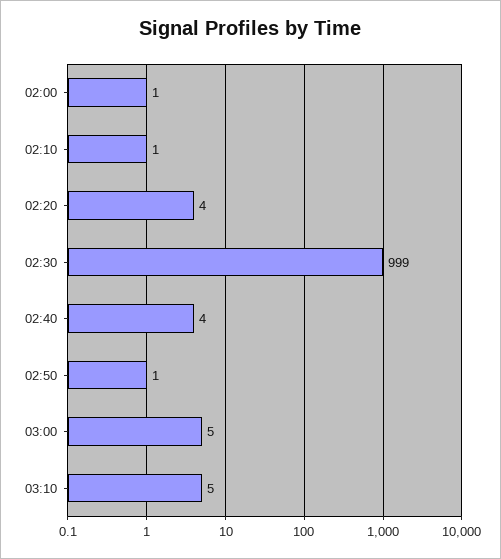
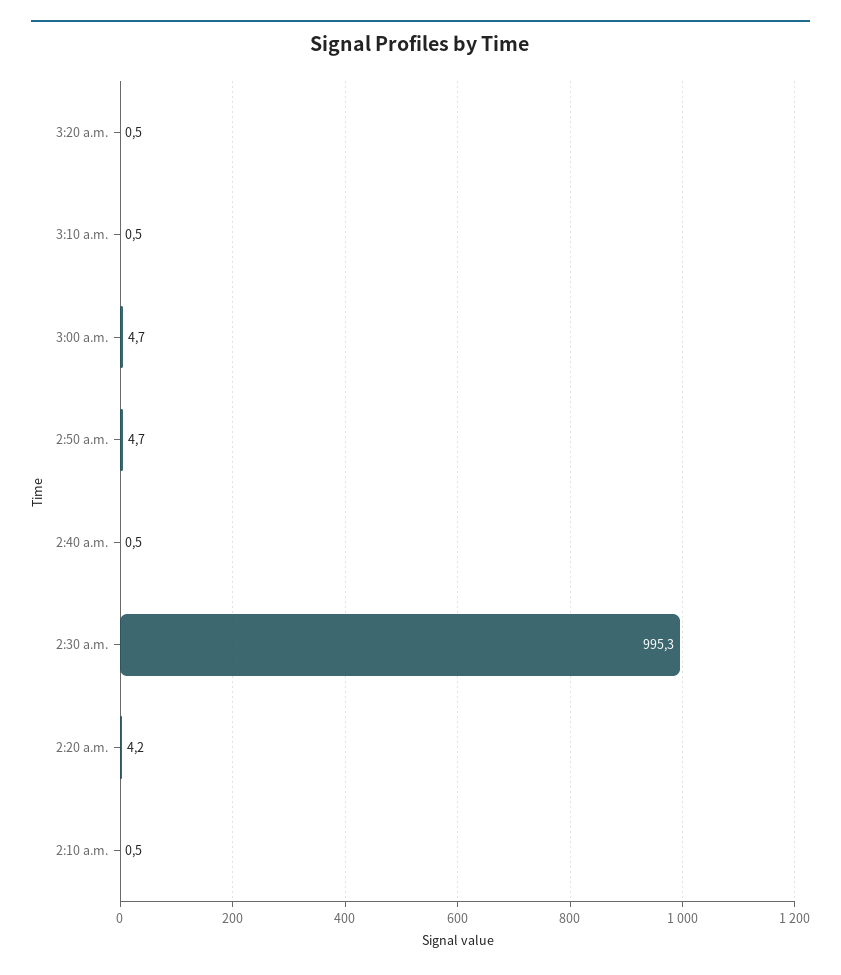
02:00: 1 -> none
02:30: 999 -> 995.3
02:40: 4 -> 0.5
02:50: 1 -> 4.7
03:10: 5 -> 0.5
3:20 a.m.: none -> 0.5

